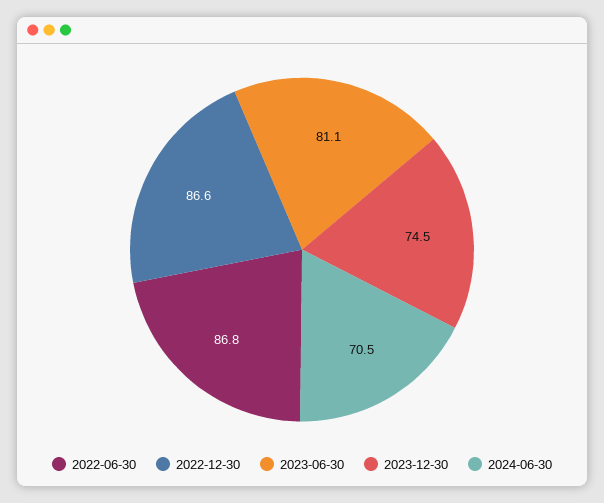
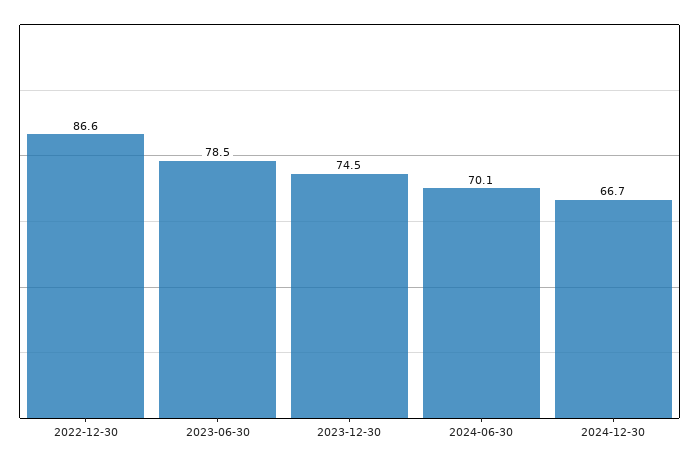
2022-06-30: 86.8 -> none
2023-06-30: 81.1 -> 78.5
2024-06-30: 70.5 -> 70.1
2024-12-30: none -> 66.7

